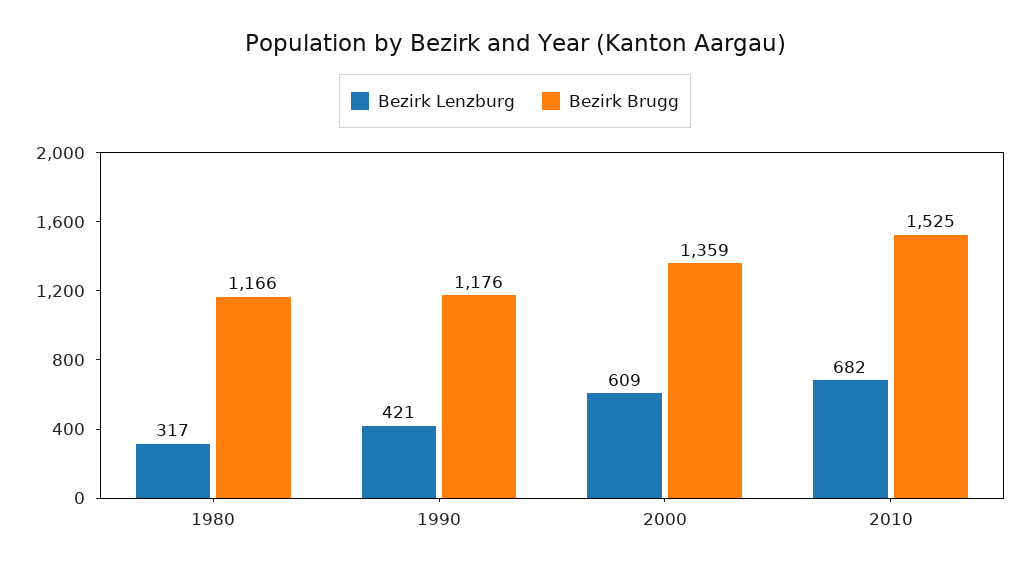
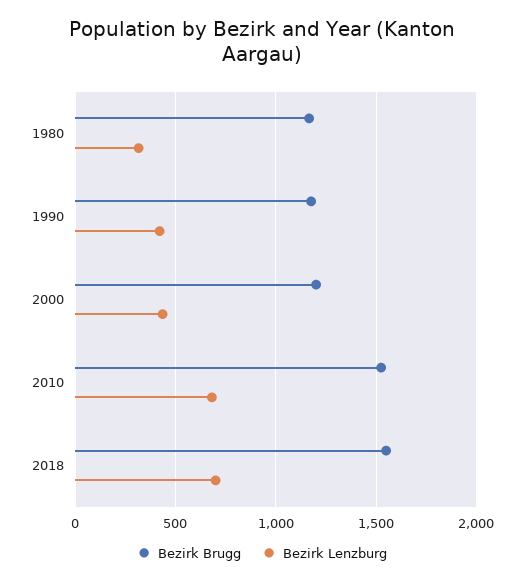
Bezirk Lenzburg, 2000: 609 -> 450
Bezirk Brugg, 2000: 1359 -> 1200
Bezirk Brugg, 2018: none -> 1550
Bezirk Lenzburg, 2018: none -> 700

